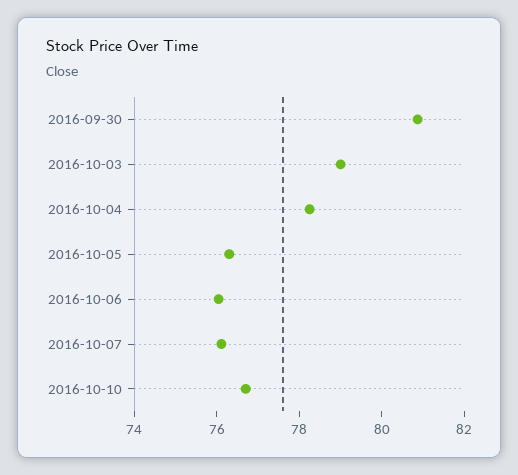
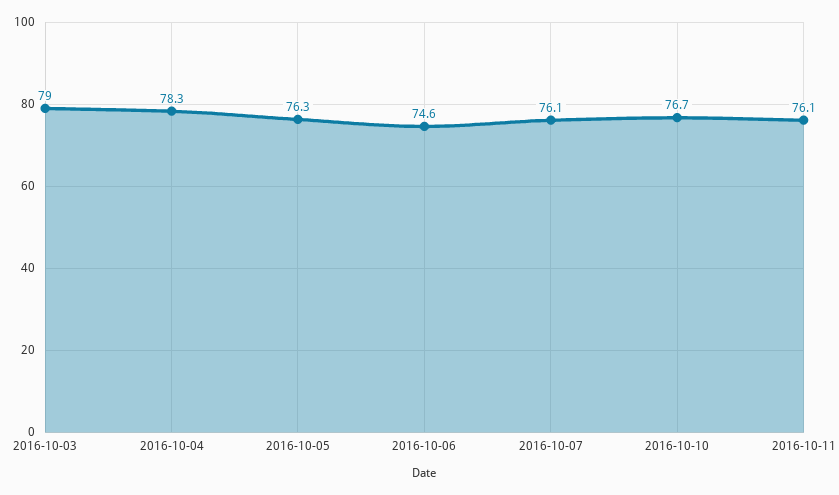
2016-09-30: 81 -> none
2016-10-06: 76 -> 74.6
2016-10-11: none -> 76.1

